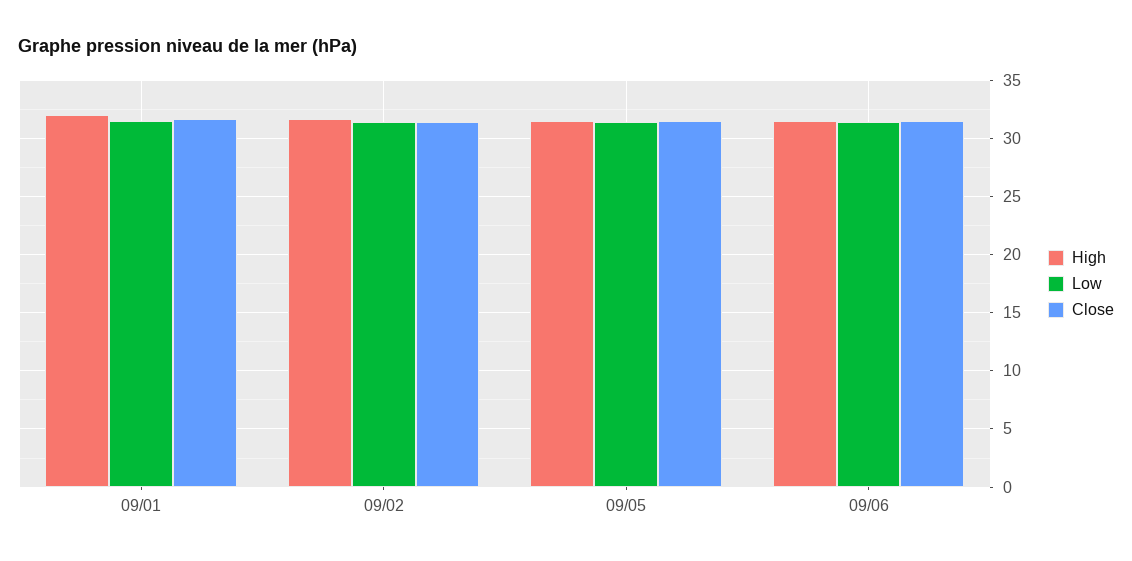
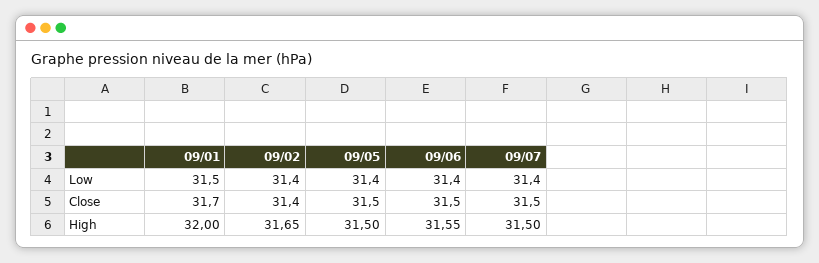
Low, 09/07: none -> 31.4
Close, 09/07: none -> 31.5
High, 09/07: none -> 31.5

